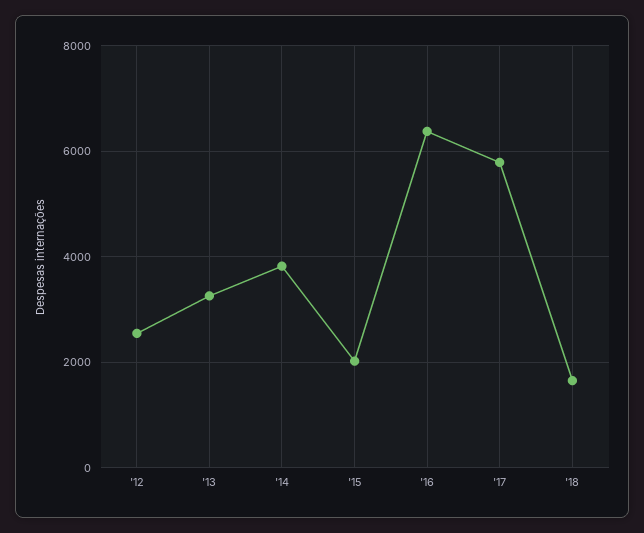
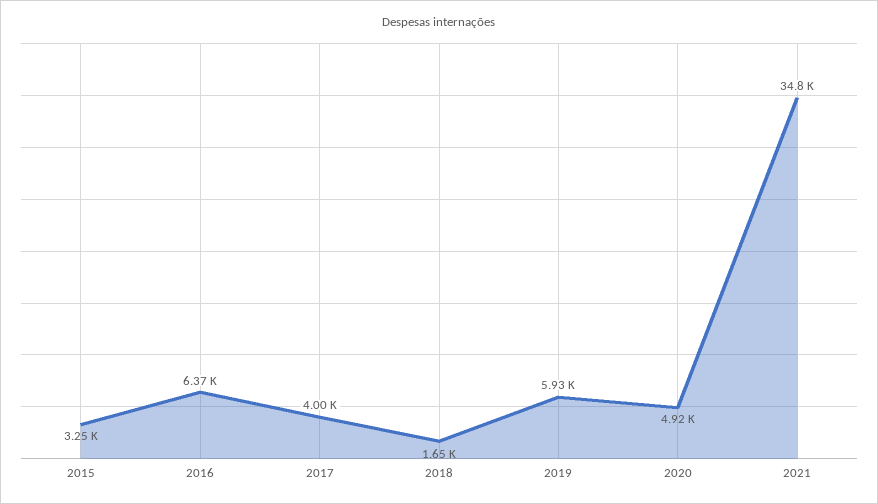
'12: 2600 -> none
'13: 3200 -> none
'14: 3800 -> none
'15: 2000 -> 3250
'17: 5800 -> 4000
2019: none -> 5930
2020: none -> 4920
2021: none -> 34800

